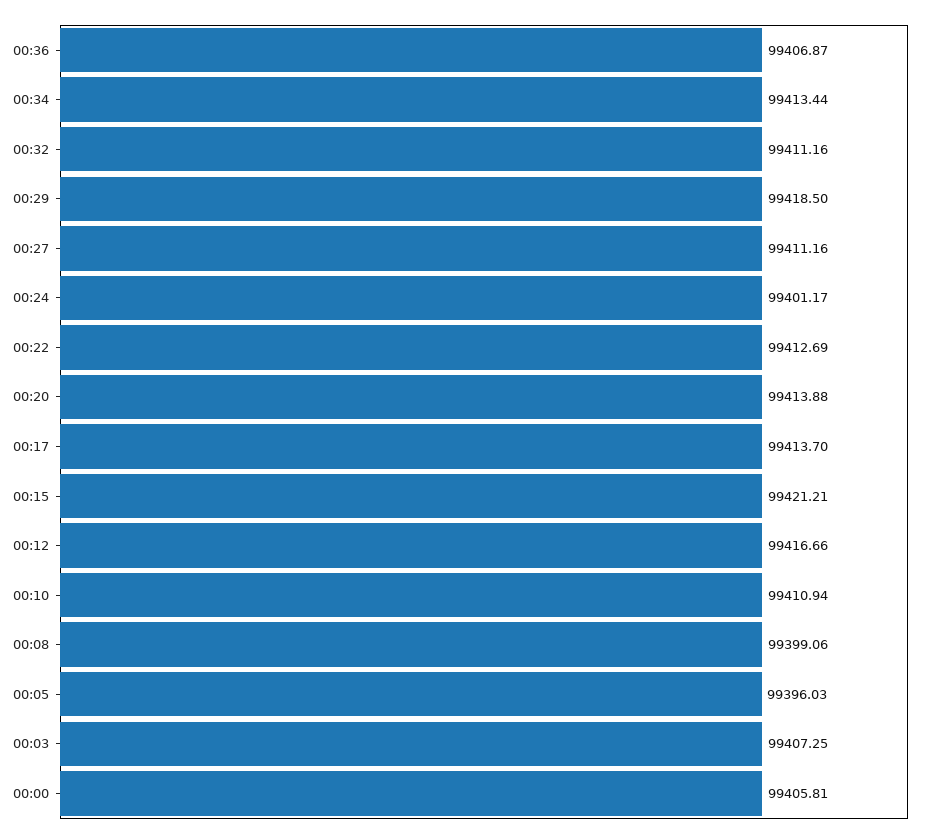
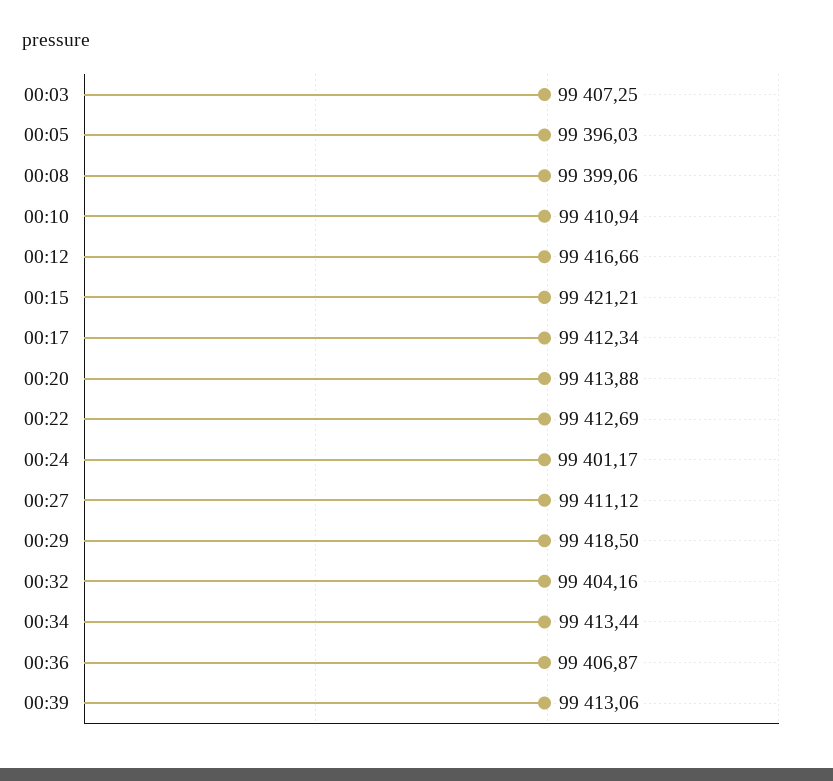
00:32: 99411.16 -> 99404.16
00:27: 99411.16 -> 99411.12
00:17: 99413.7 -> 99412.34
00:00: 99405.81 -> none
00:39: none -> 99413.06

